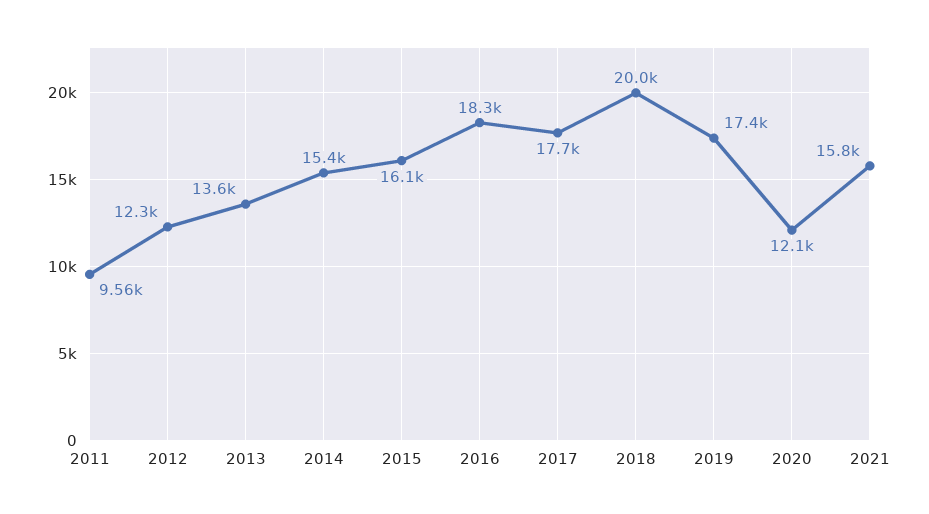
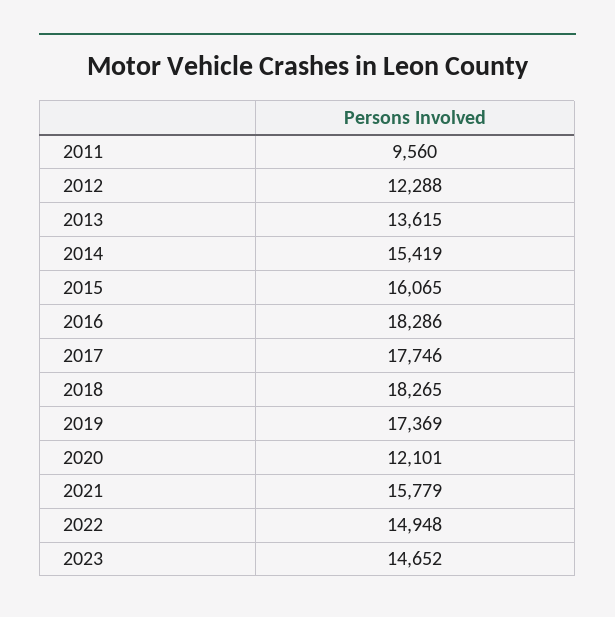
2018: 20000 -> 18265
2022: none -> 14948
2023: none -> 14652

